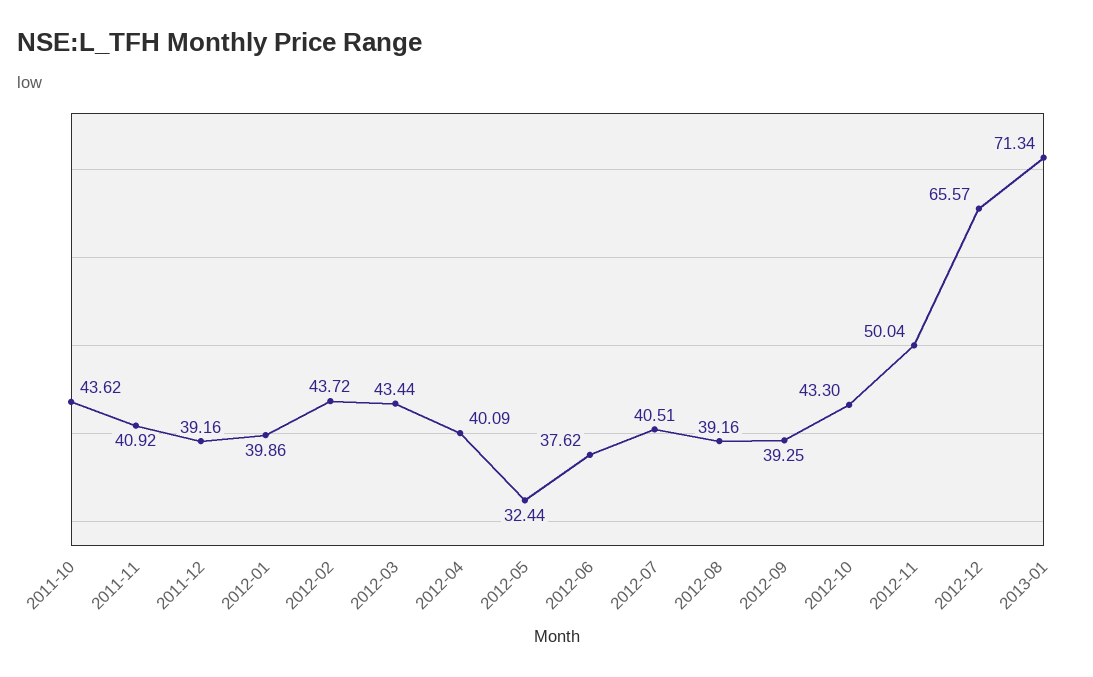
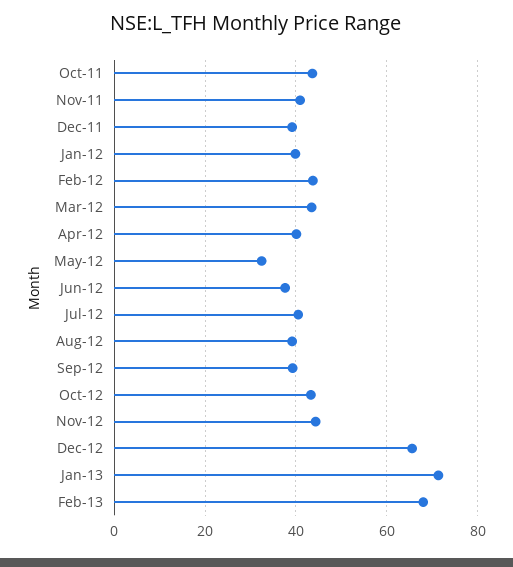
2012-11: 50.04 -> 44
Feb-13: none -> 68

